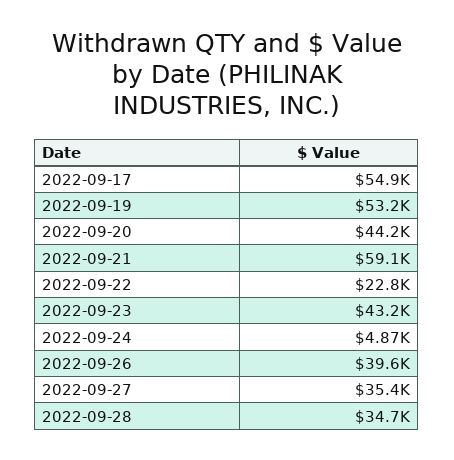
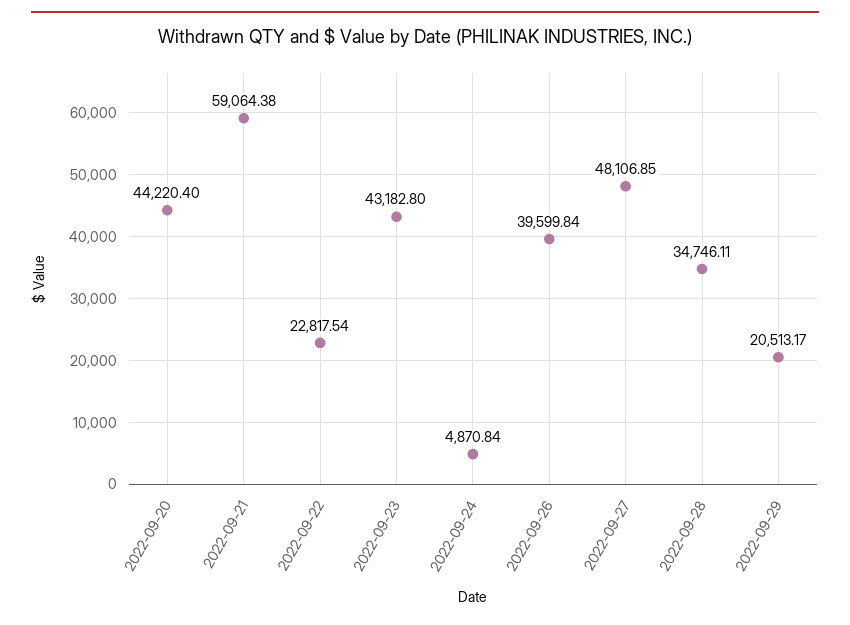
2022-09-17: 54900 -> none
2022-09-19: 53200 -> none
2022-09-27: 35400 -> 48106.85
2022-09-29: none -> 20513.17

